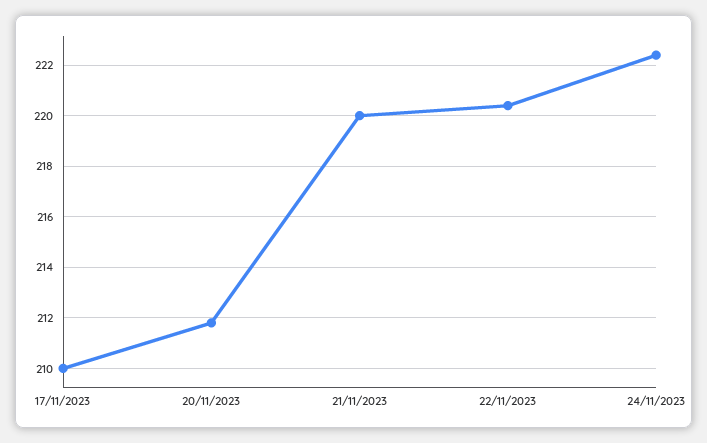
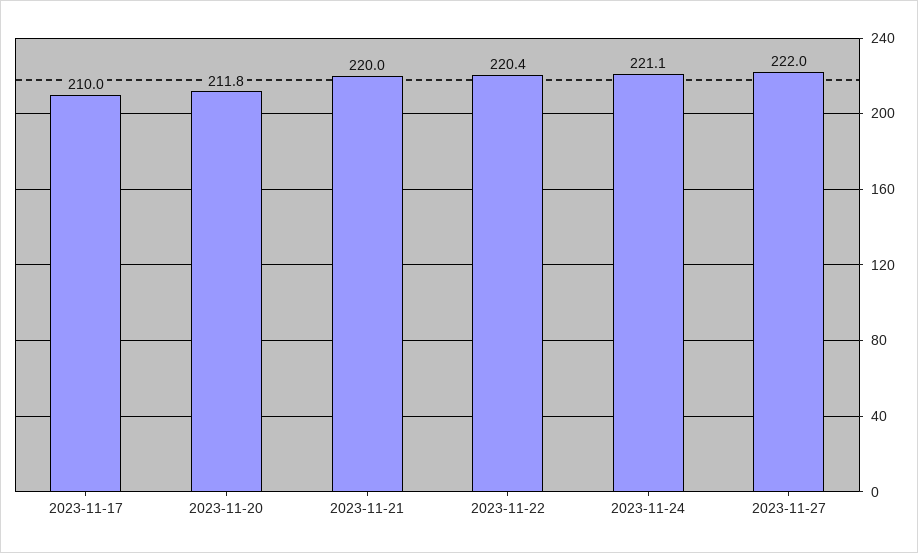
24/11/2023: 222.5 -> 221.1
2023-11-27: none -> 222

